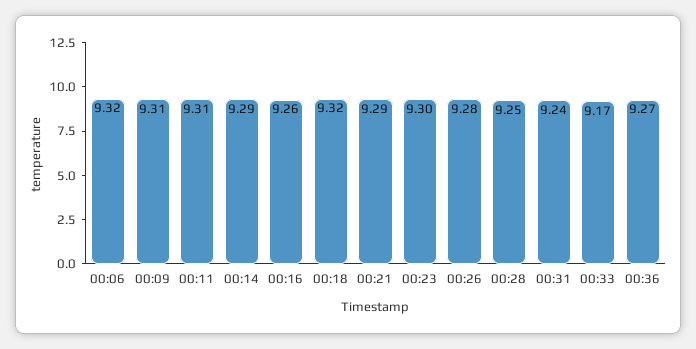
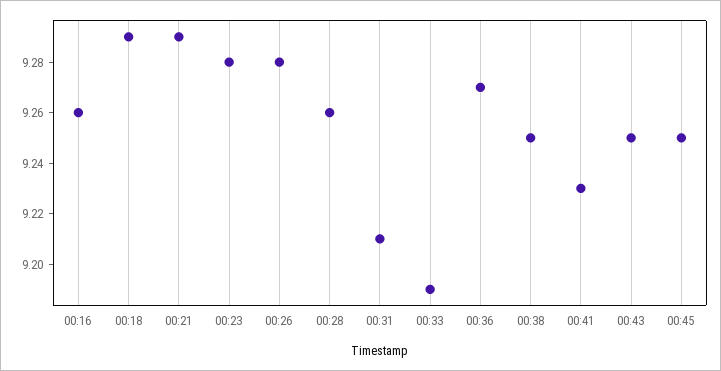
00:06: 9.32 -> none
00:09: 9.31 -> none
00:11: 9.31 -> none
00:14: 9.29 -> none
00:18: 9.32 -> 9.29
00:23: 9.3 -> 9.28
00:28: 9.25 -> 9.26
00:31: 9.24 -> 9.21
00:33: 9.17 -> 9.19
00:38: none -> 9.25
00:41: none -> 9.23
00:43: none -> 9.25
00:45: none -> 9.25

